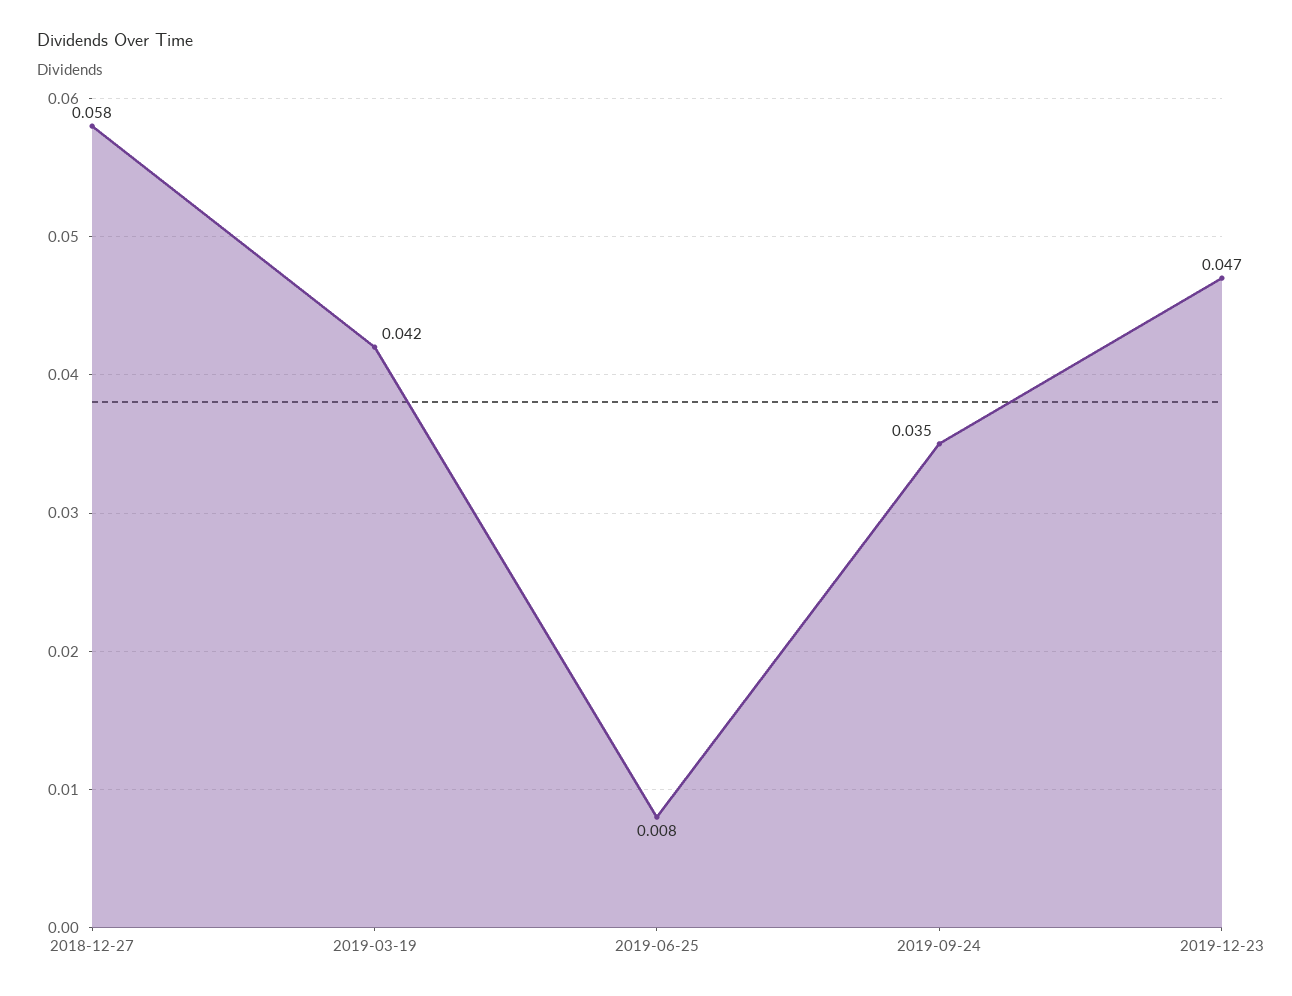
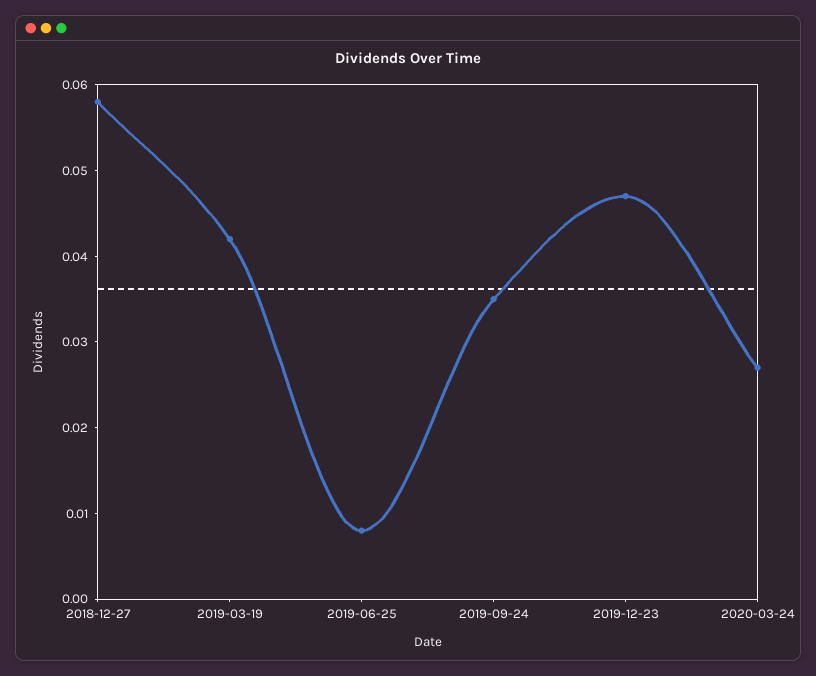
2020-03-24: none -> 0.027

